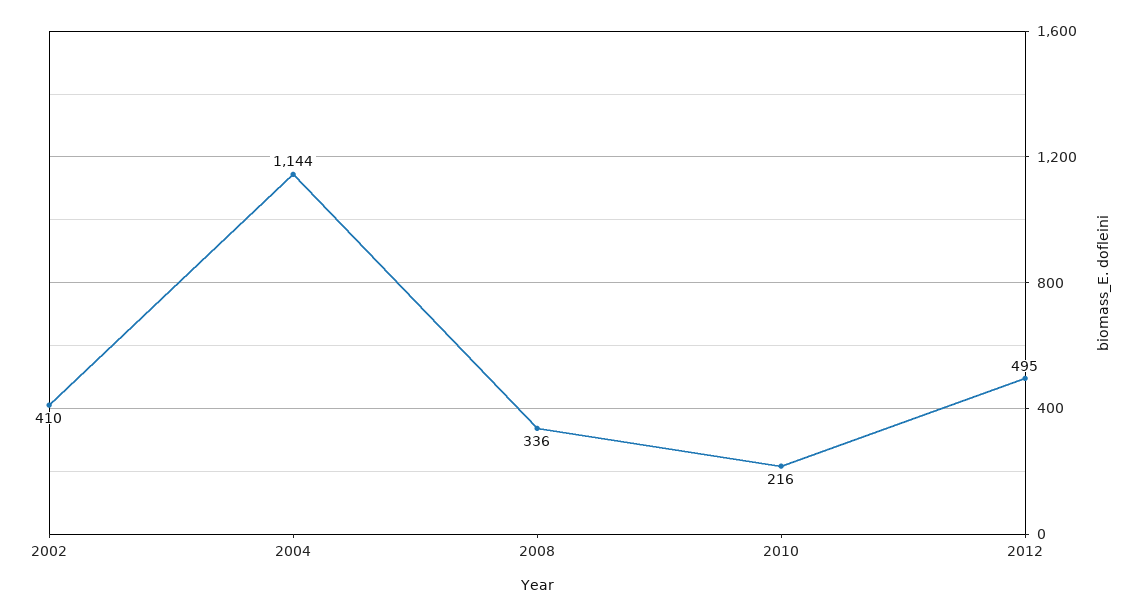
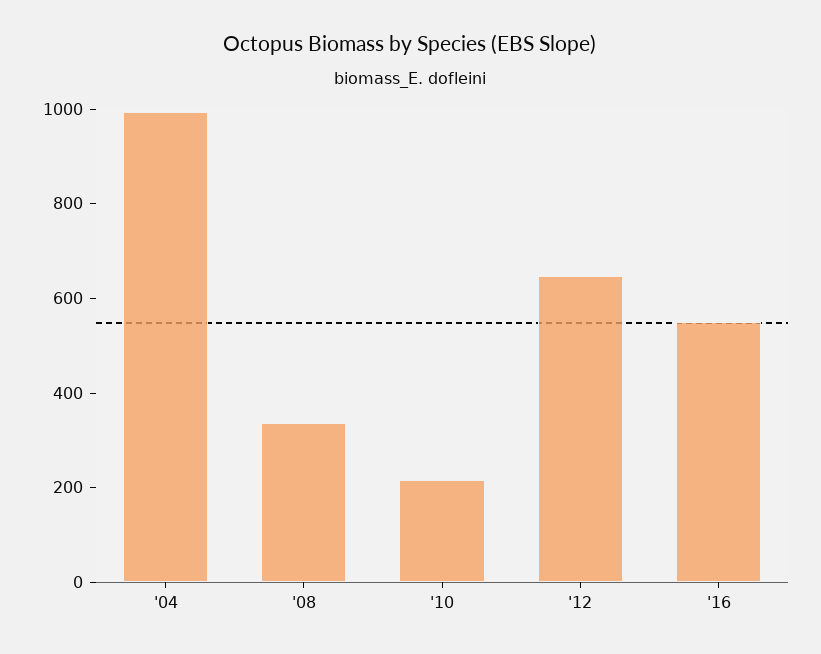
2002: 410 -> none
2004: 1144 -> 1000
2012: 495 -> 650
'16: none -> 550

